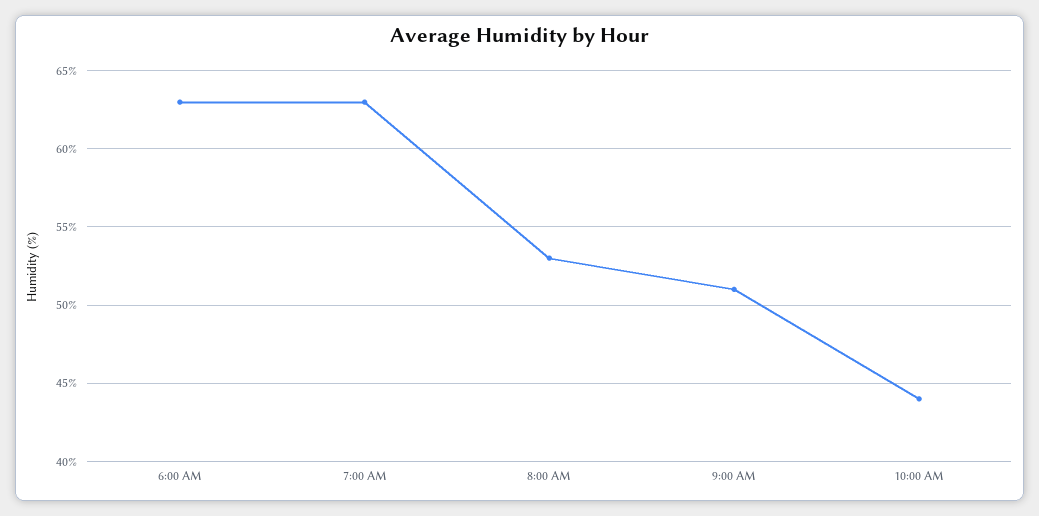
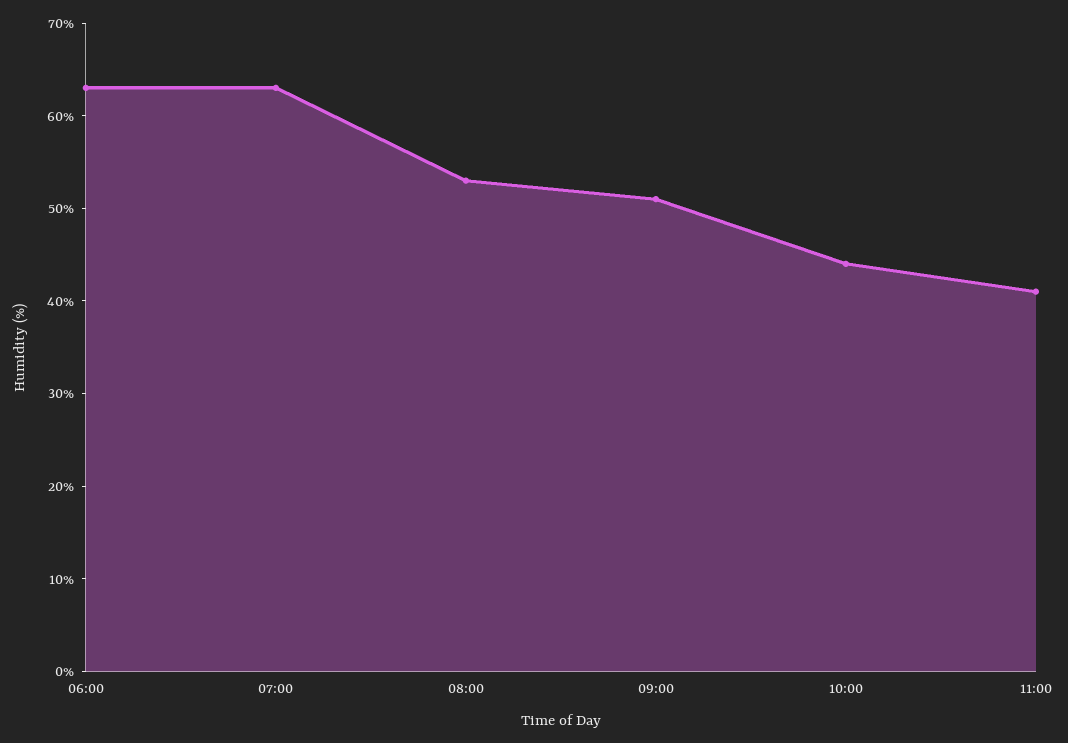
11:00: none -> 41

